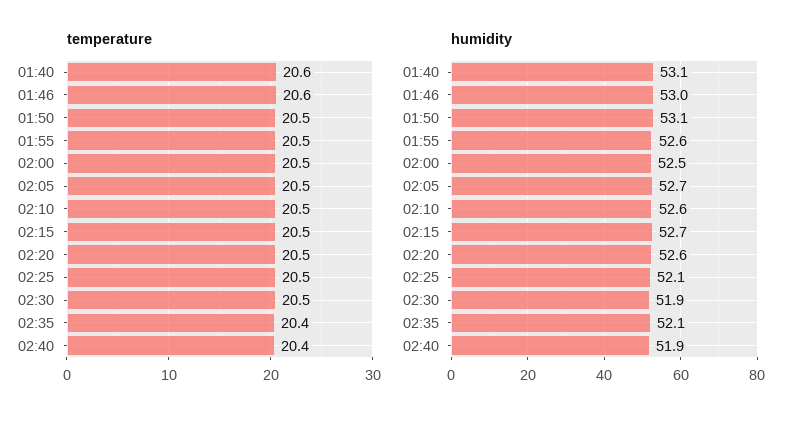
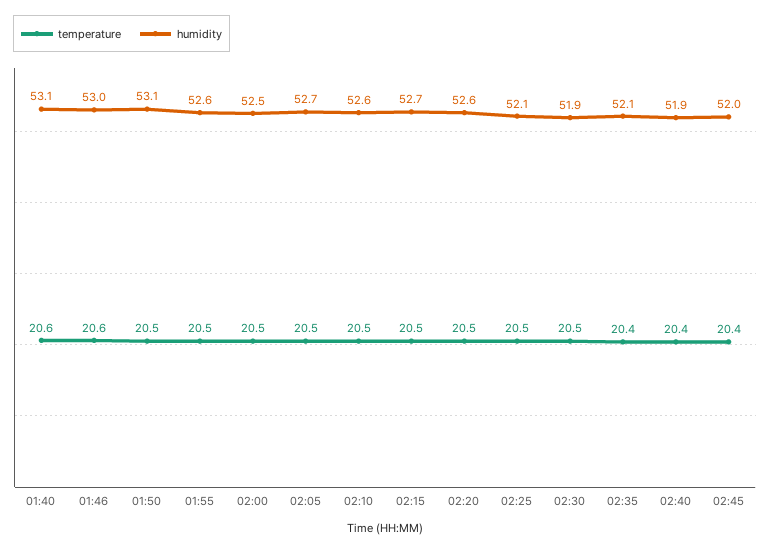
temperature, 02:45: none -> 20.4
humidity, 02:45: none -> 52

